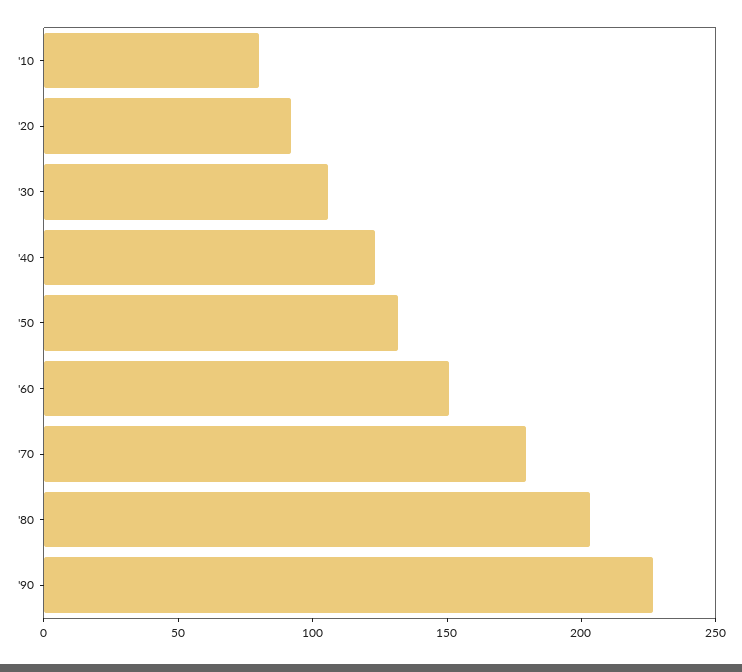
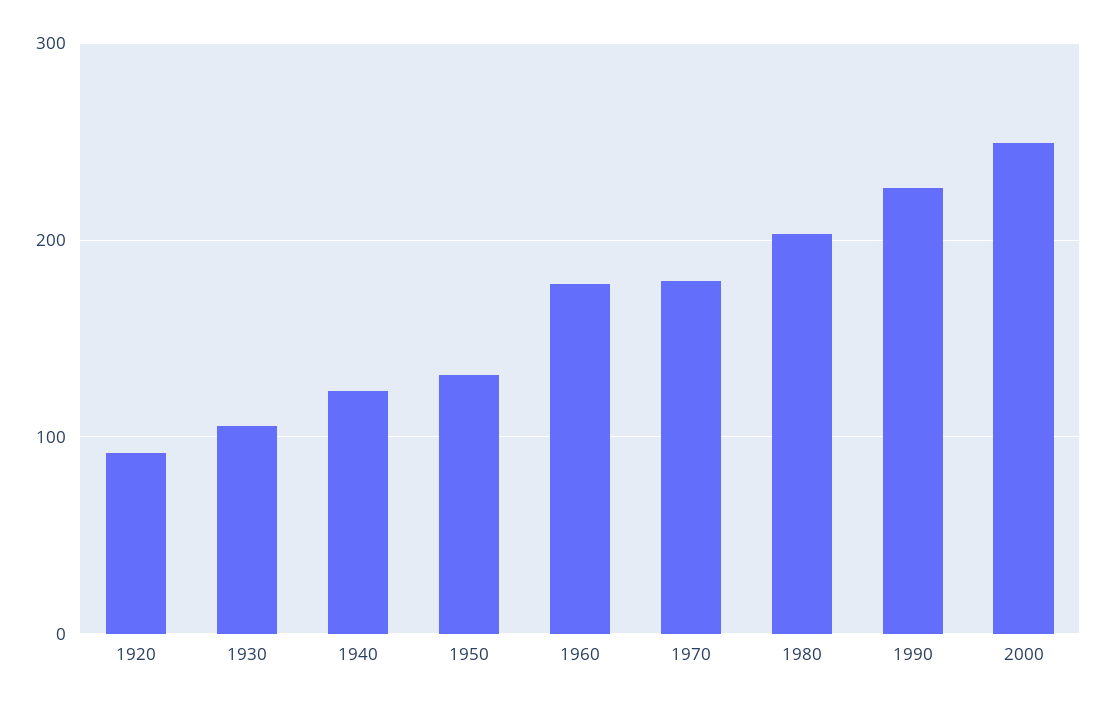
'10: 80 -> none
'60: 150 -> 180
2000: none -> 250

